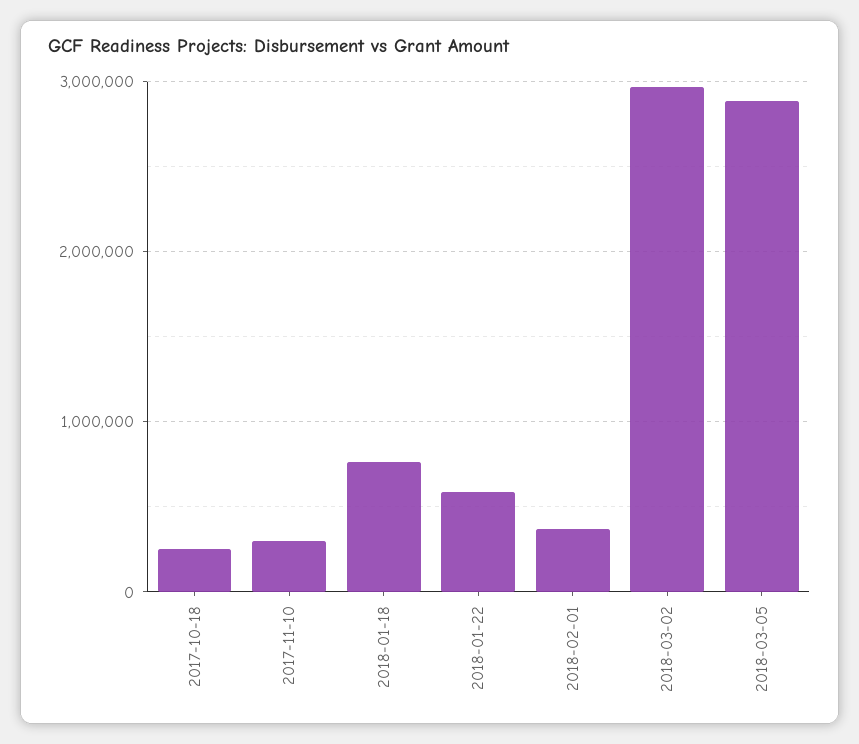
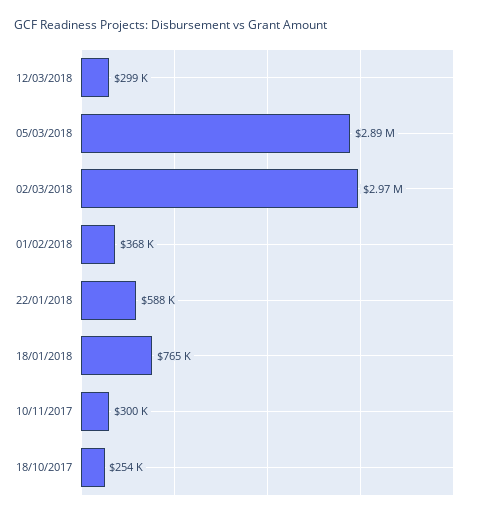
12/03/2018: none -> 299000

